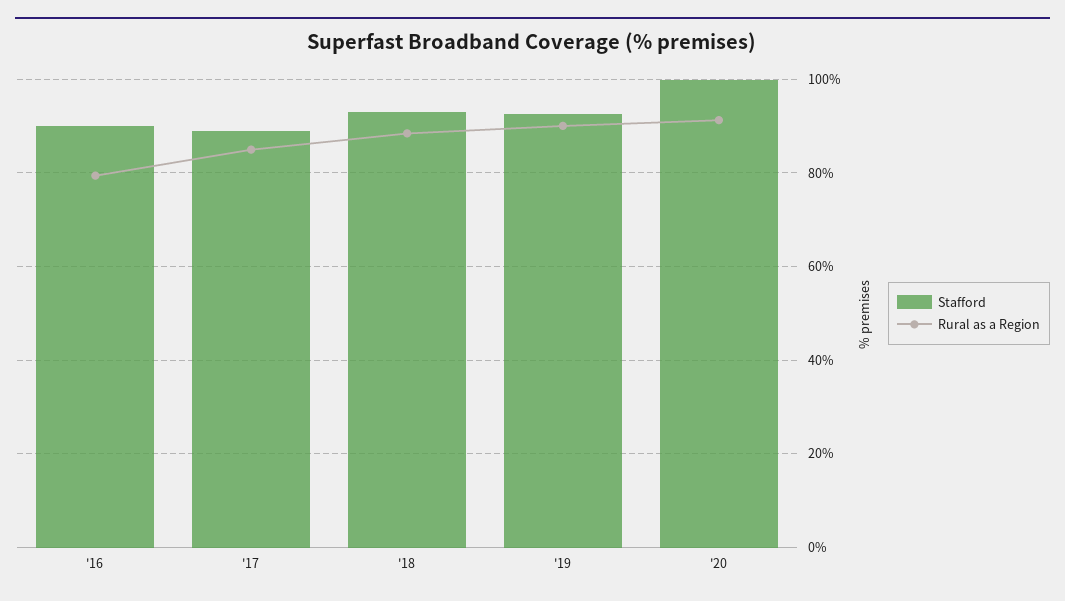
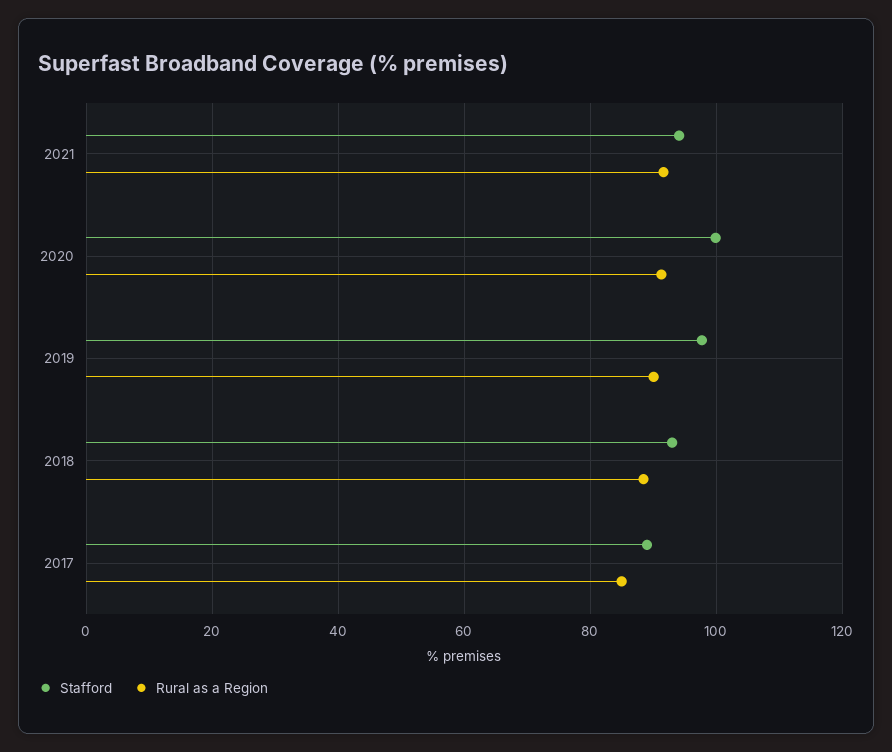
Stafford, '16: 90 -> none
Rural as a Region, '16: 80 -> none
Stafford, '19: 92 -> 98
Stafford, 2021: none -> 94
Rural as a Region, 2021: none -> 92

